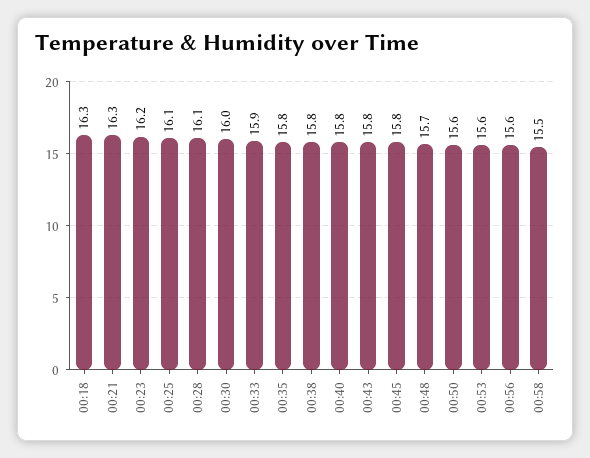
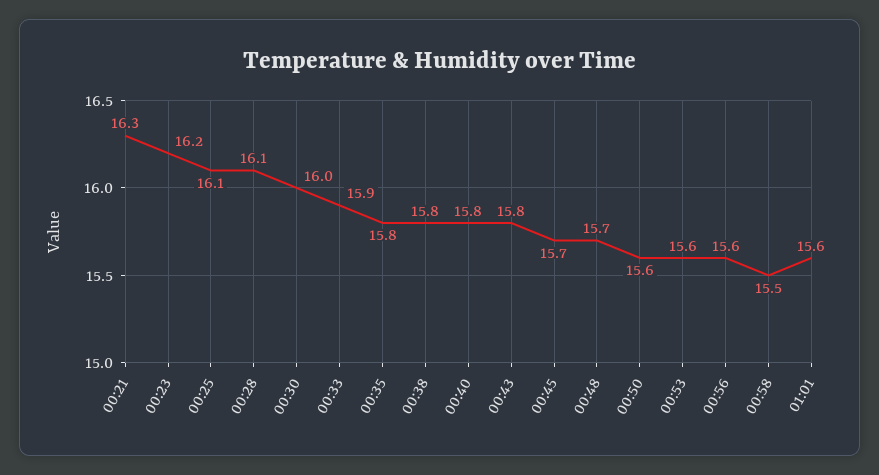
00:18: 16.3 -> none
00:45: 15.8 -> 15.7
01:01: none -> 15.6

